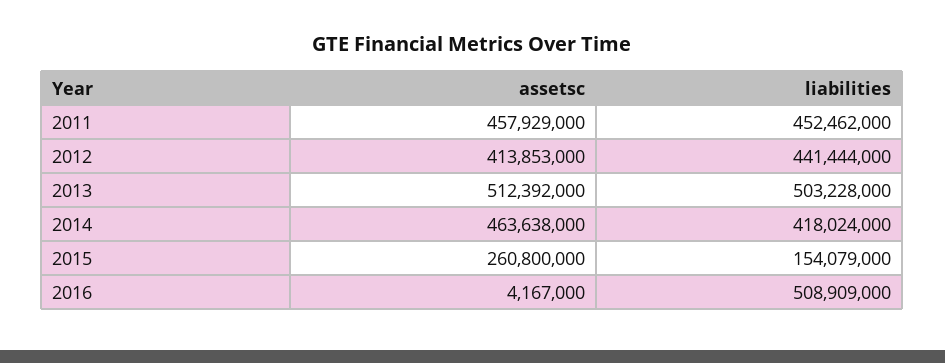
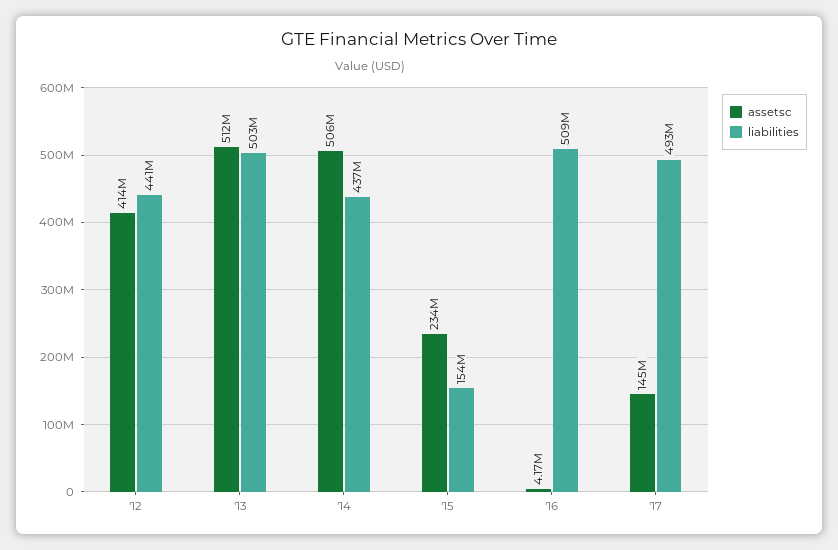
assetsc, 2011: 457929000 -> none
liabilities, 2011: 452462000 -> none
assetsc, 2014: 463638000 -> 506000000
liabilities, 2014: 418024000 -> 437000000
assetsc, 2015: 260800000 -> 234000000
assetsc, '17: none -> 145000000
liabilities, '17: none -> 493000000

